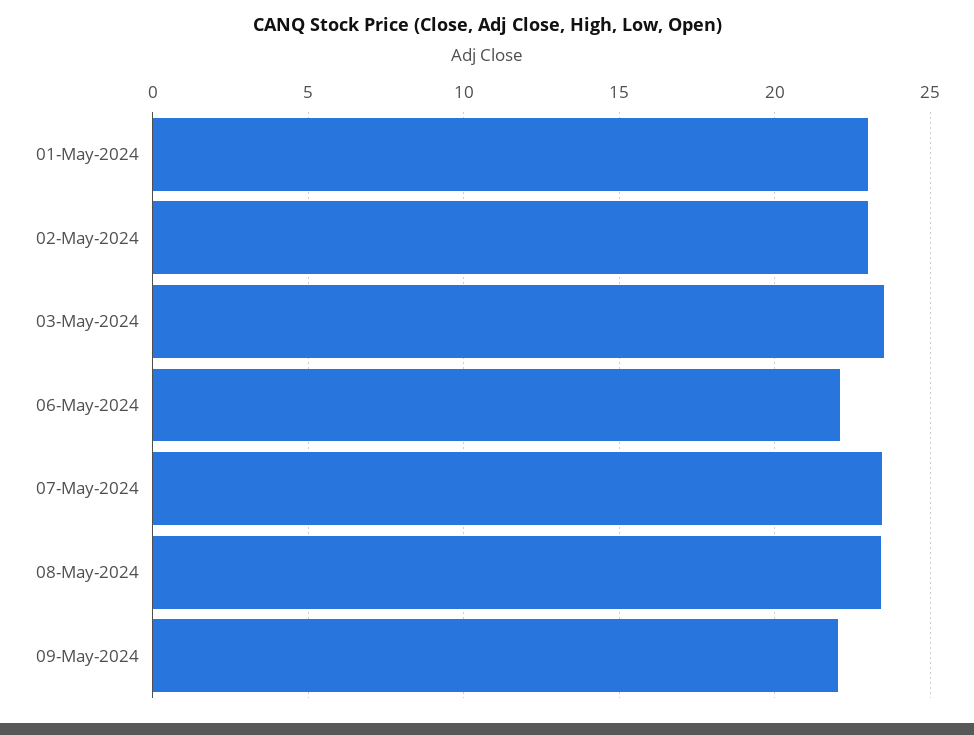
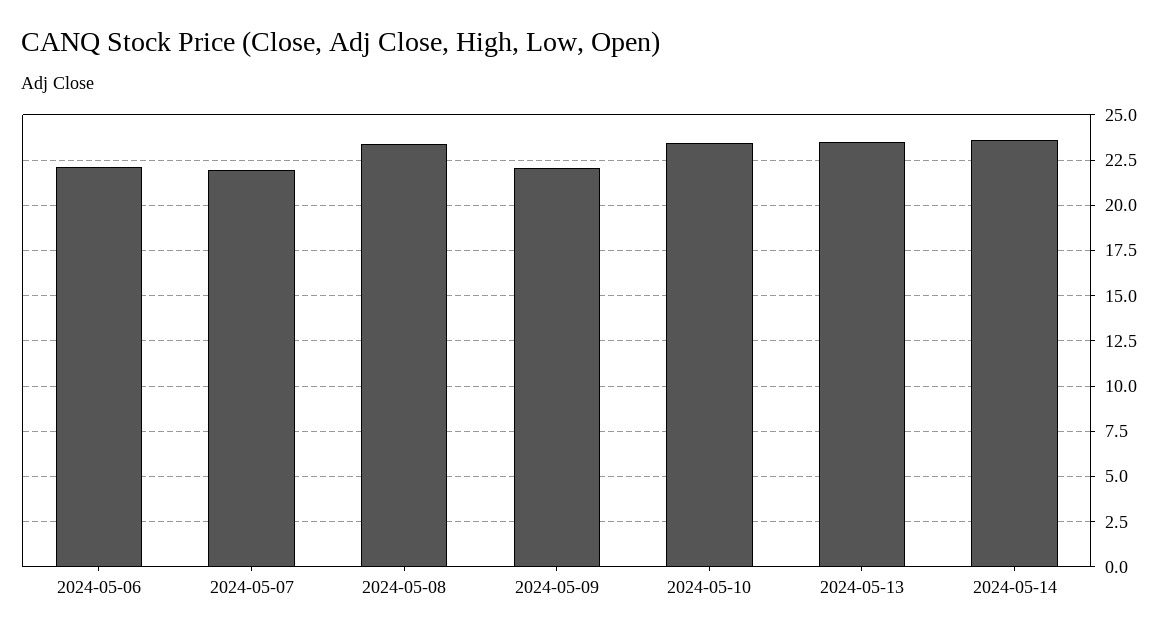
01-May-2024: 23 -> none
02-May-2024: 23 -> none
03-May-2024: 23.5 -> none
07-May-2024: 23.5 -> 22
2024-05-10: none -> 23.5
2024-05-13: none -> 23.5
2024-05-14: none -> 23.5

